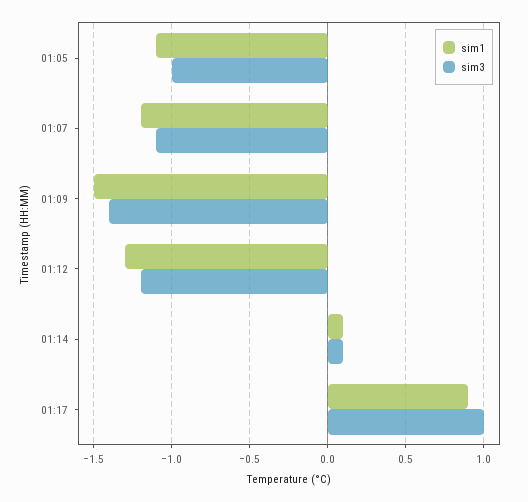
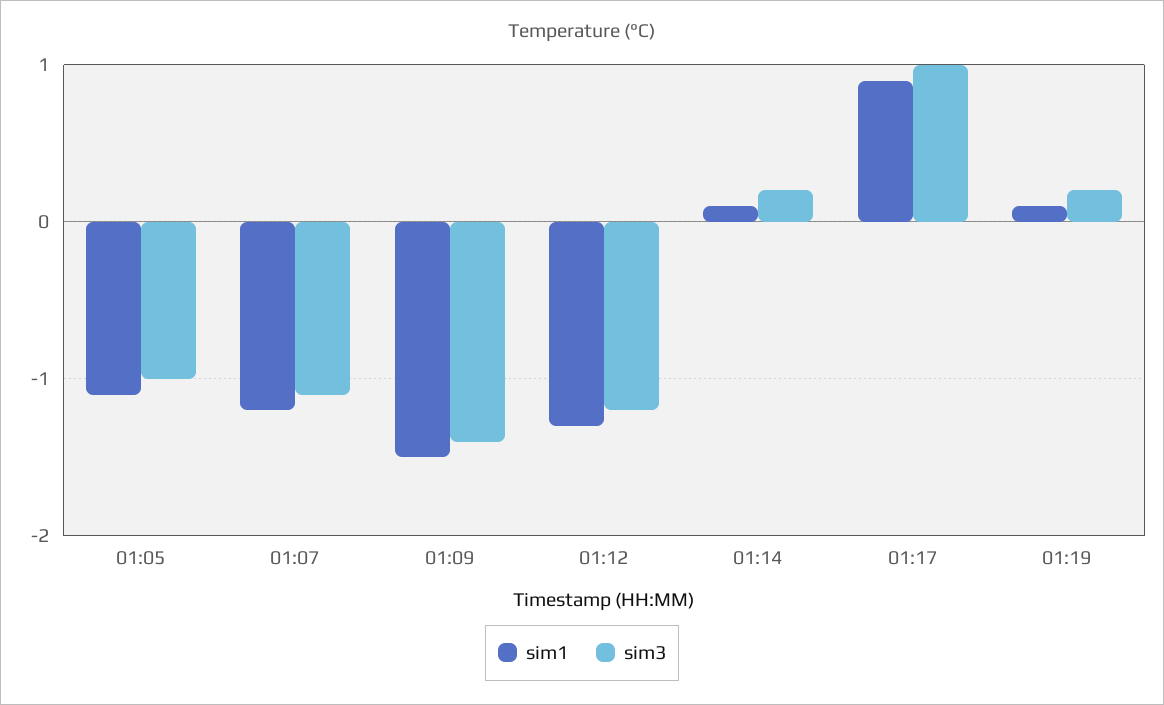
sim3, 01:14: 0.1 -> 0.2
sim1, 01:19: none -> 0.1
sim3, 01:19: none -> 0.2

